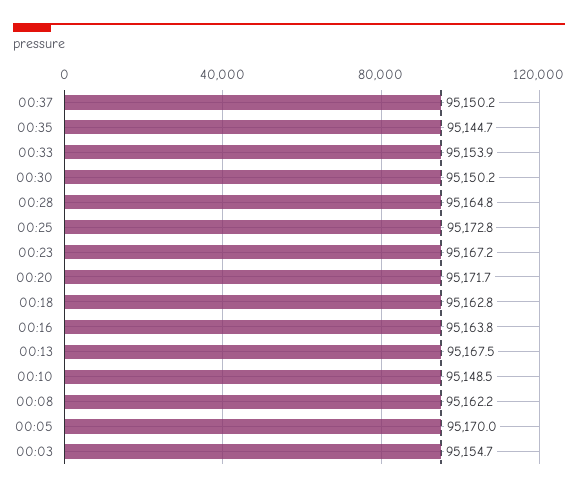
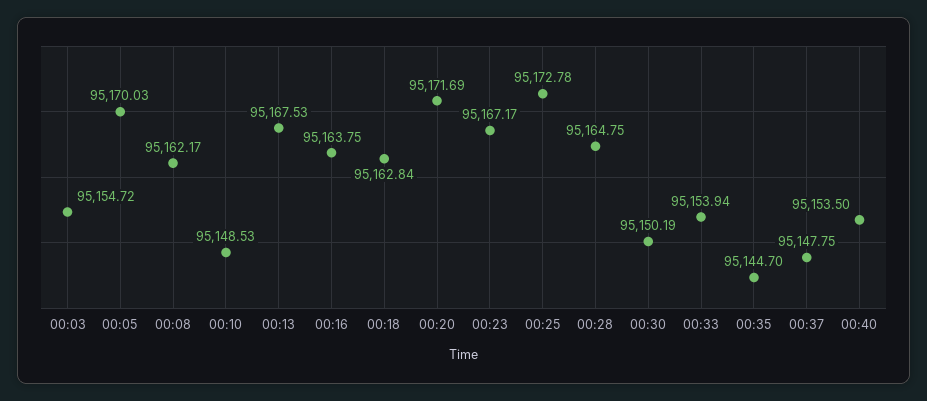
00:37: 95150.2 -> 95147.75
00:40: none -> 95153.5

